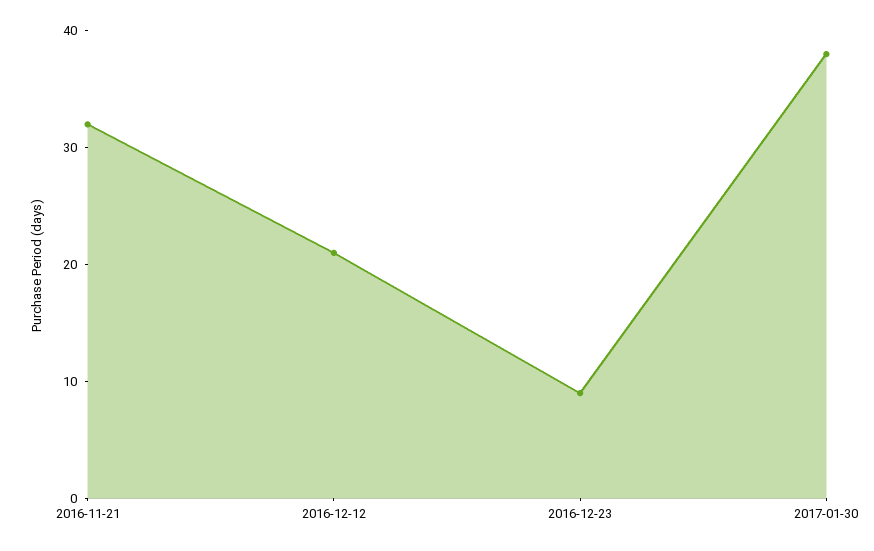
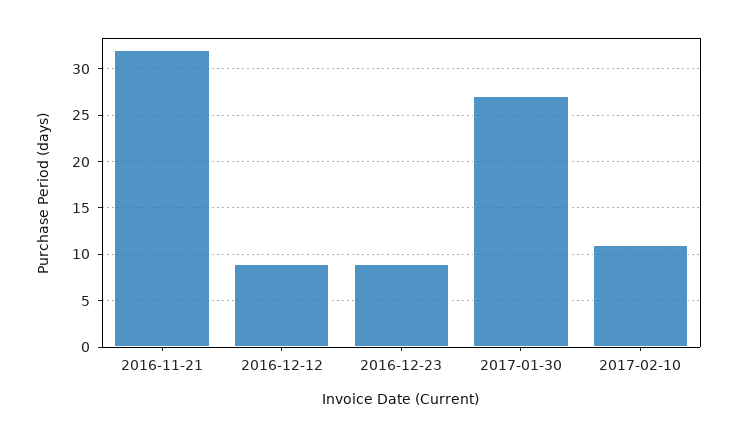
2016-12-12: 21 -> 9
2017-01-30: 38 -> 27
2017-02-10: none -> 11

